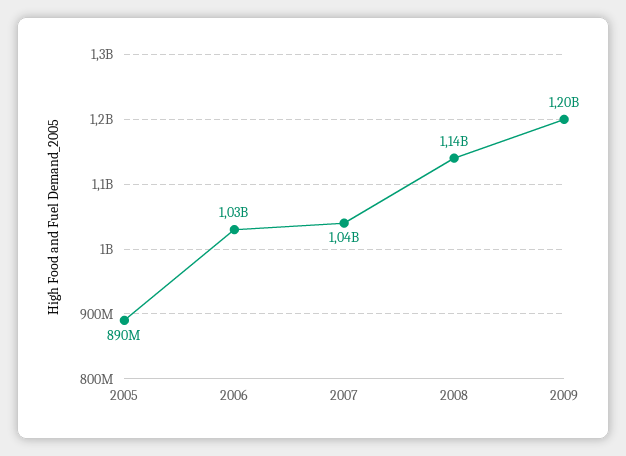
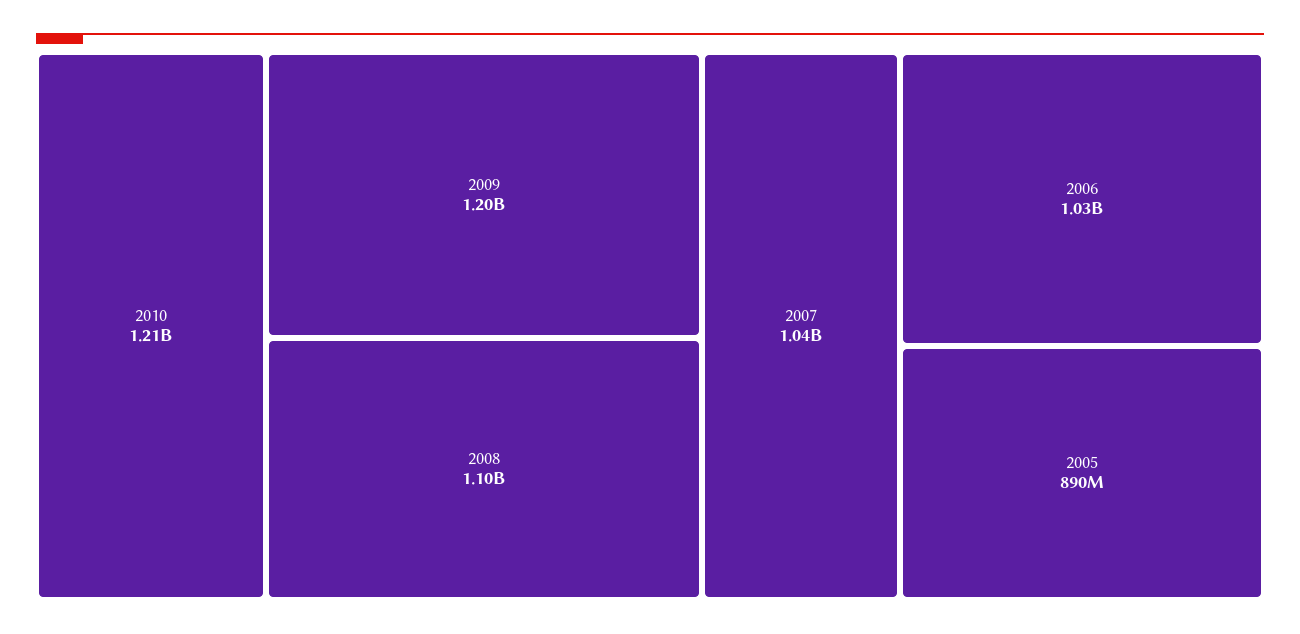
2008: 1140000000 -> 1100000000
2010: none -> 1210000000

